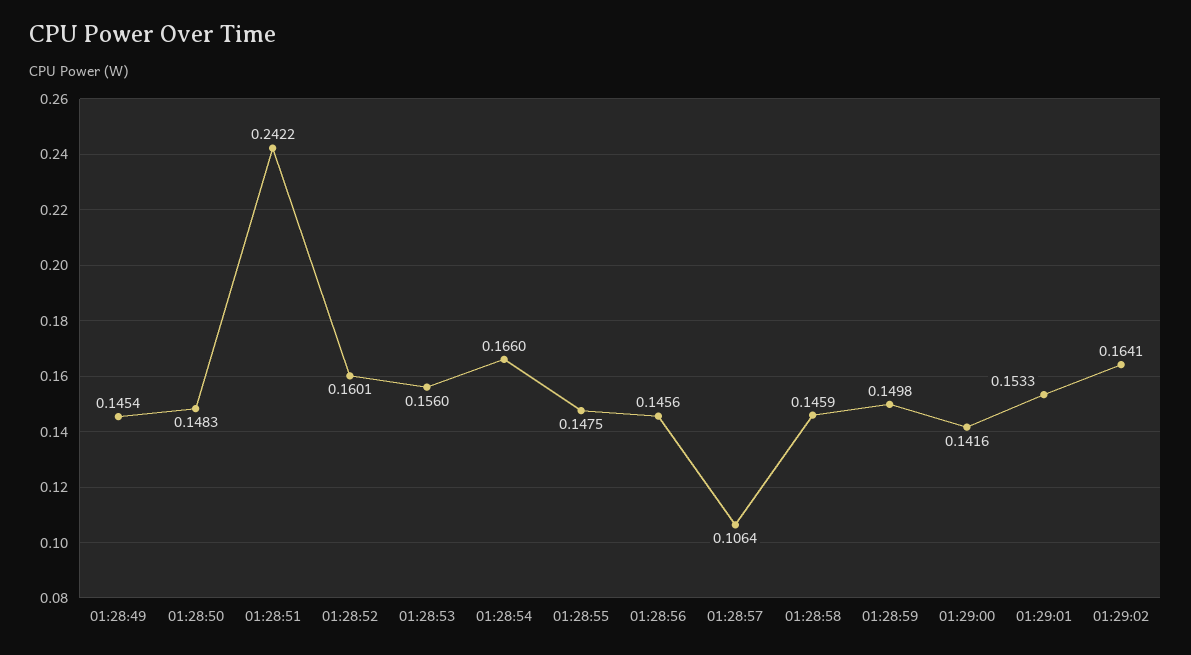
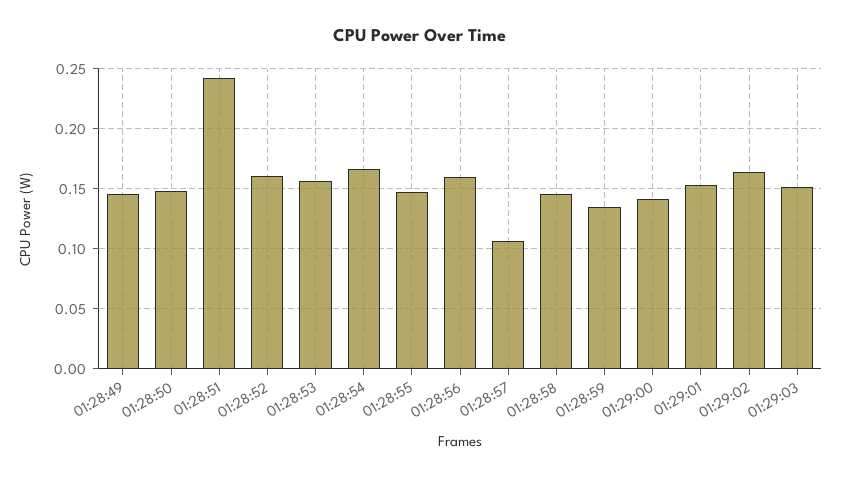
01:28:56: 0.1456 -> 0.16
01:28:59: 0.1498 -> 0.135
01:29:03: none -> 0.15

